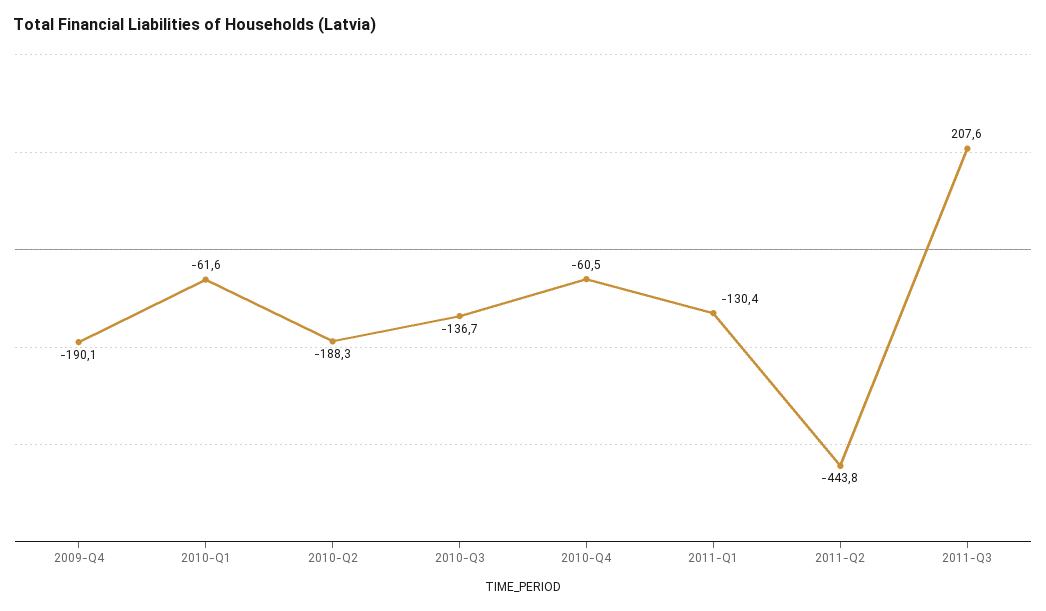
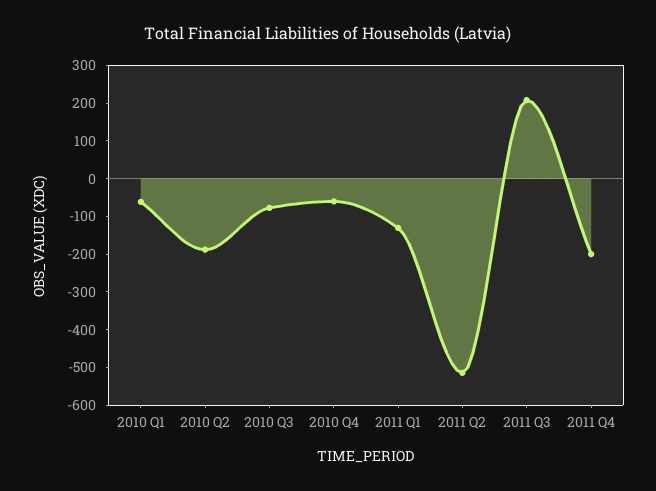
2009-Q4: -190.1 -> none
2010-Q3: -136.7 -> -80
2011-Q2: -443.8 -> -520
2011 Q4: none -> -200

